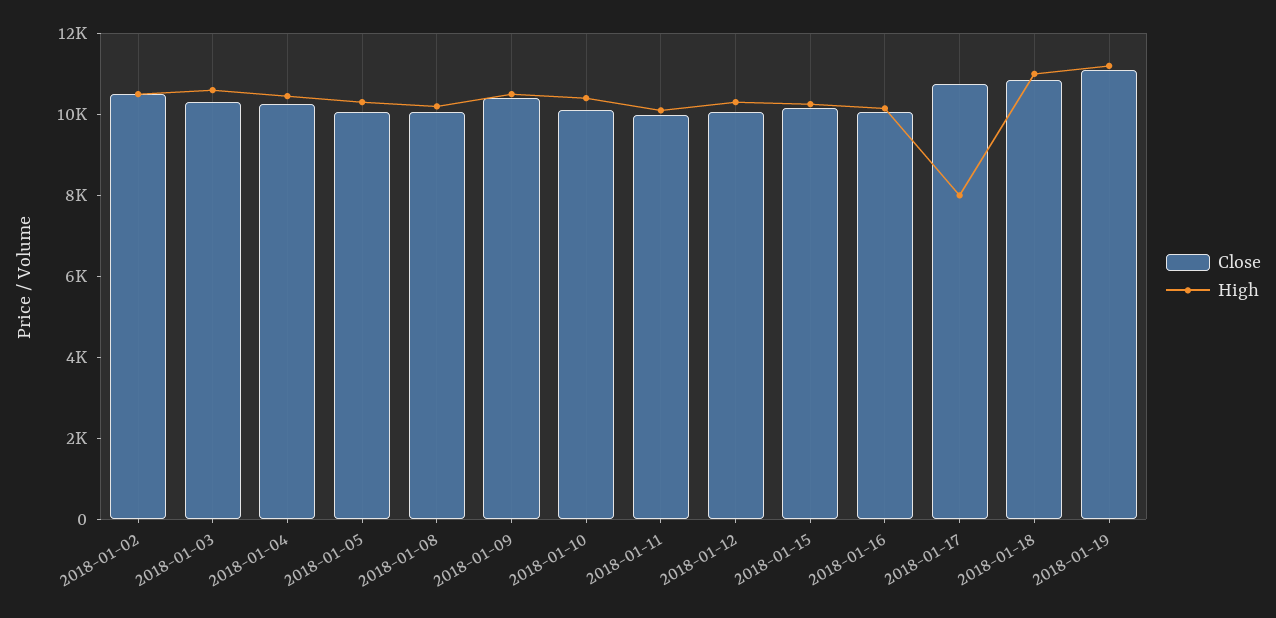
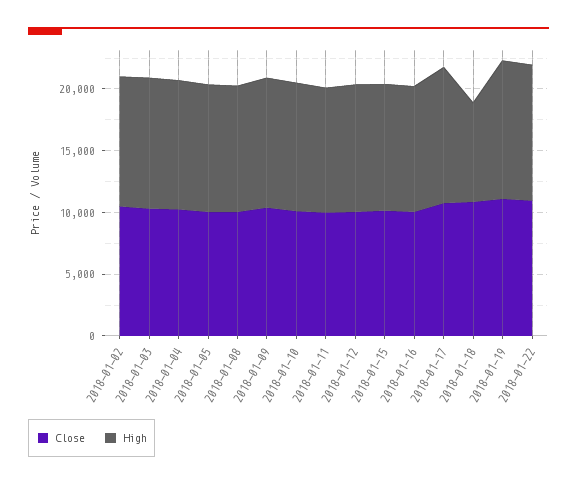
High, 2018-01-17: 8000 -> 11000
High, 2018-01-18: 11000 -> 8000
Close, 2018-01-22: none -> 11000
High, 2018-01-22: none -> 11000

